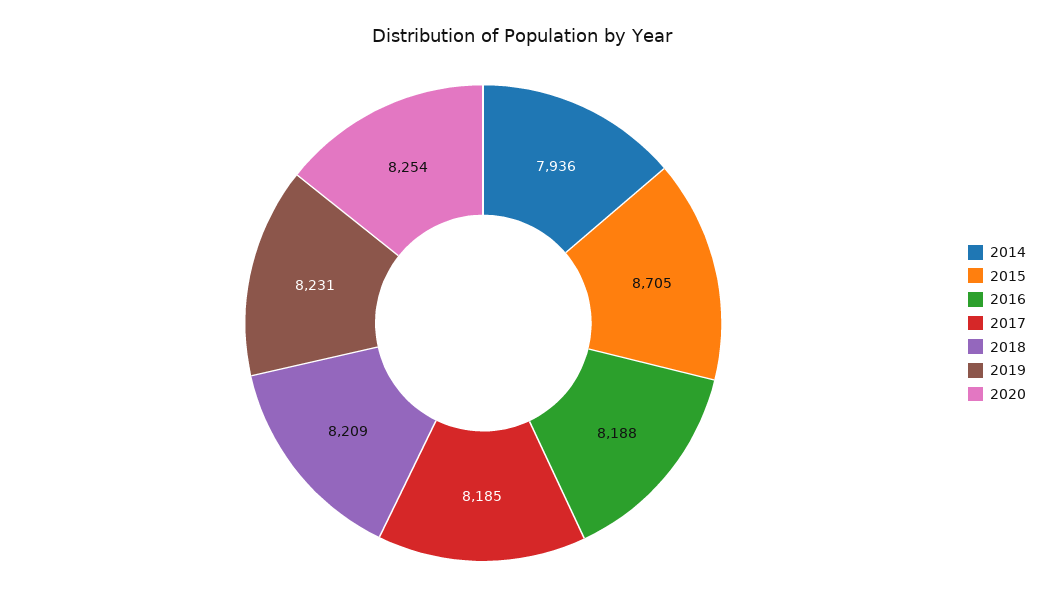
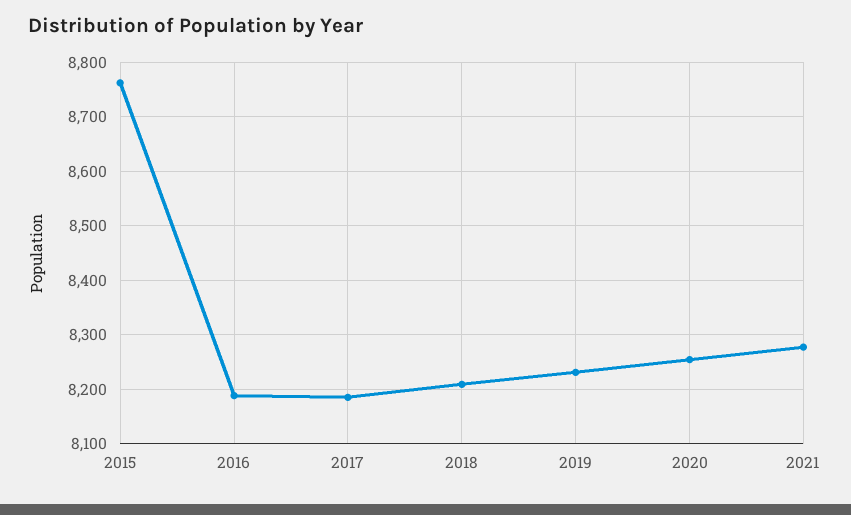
2014: 7936 -> none
2015: 8705 -> 8760
2021: none -> 8280

